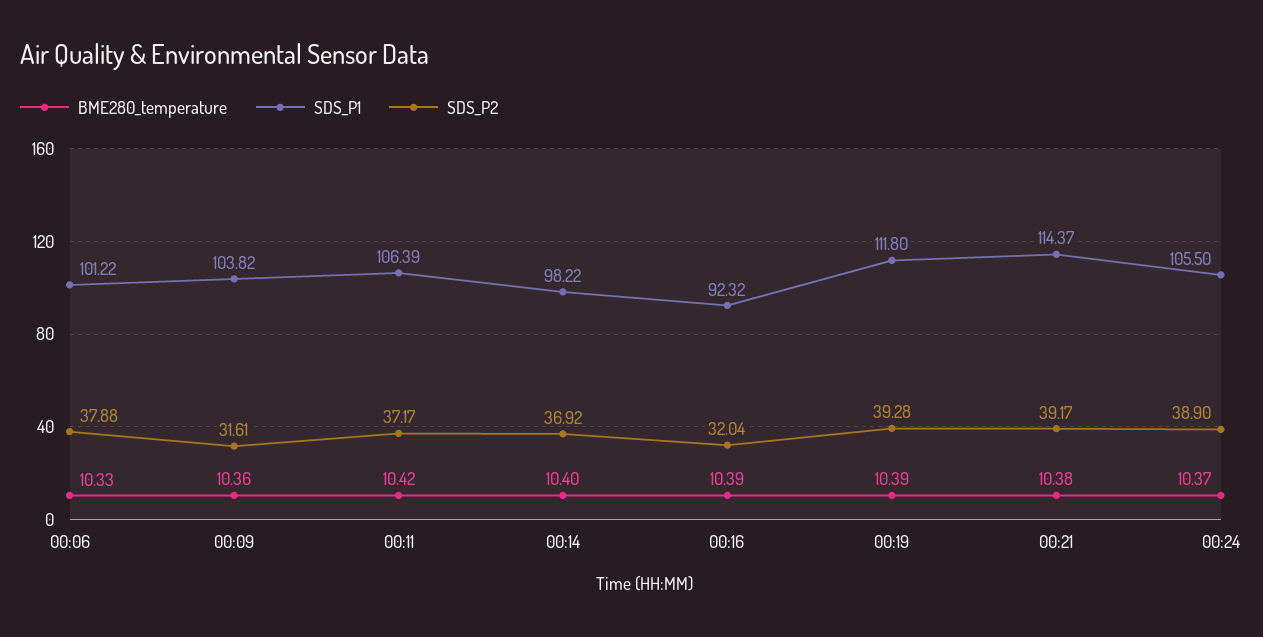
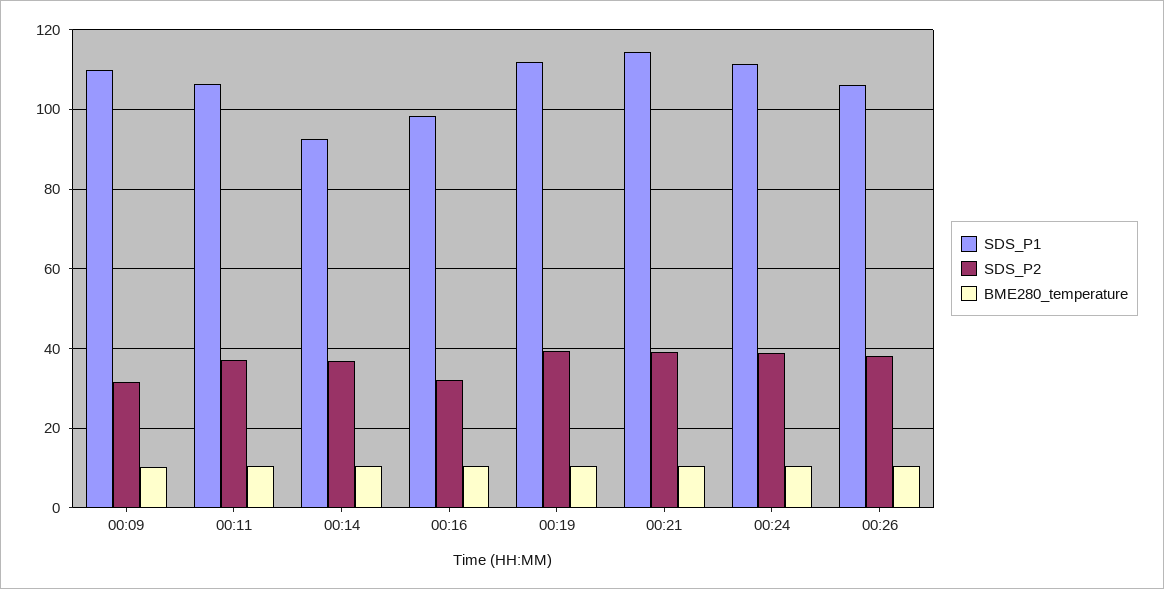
BME280_temperature, 00:06: 10.33 -> none
SDS_P1, 00:06: 101.22 -> none
SDS_P2, 00:06: 37.88 -> none
SDS_P1, 00:09: 103.82 -> 110
SDS_P1, 00:14: 98.22 -> 92
SDS_P1, 00:16: 92.32 -> 98
SDS_P1, 00:24: 105.5 -> 112
SDS_P1, 00:26: none -> 106
SDS_P2, 00:26: none -> 38
BME280_temperature, 00:26: none -> 10

